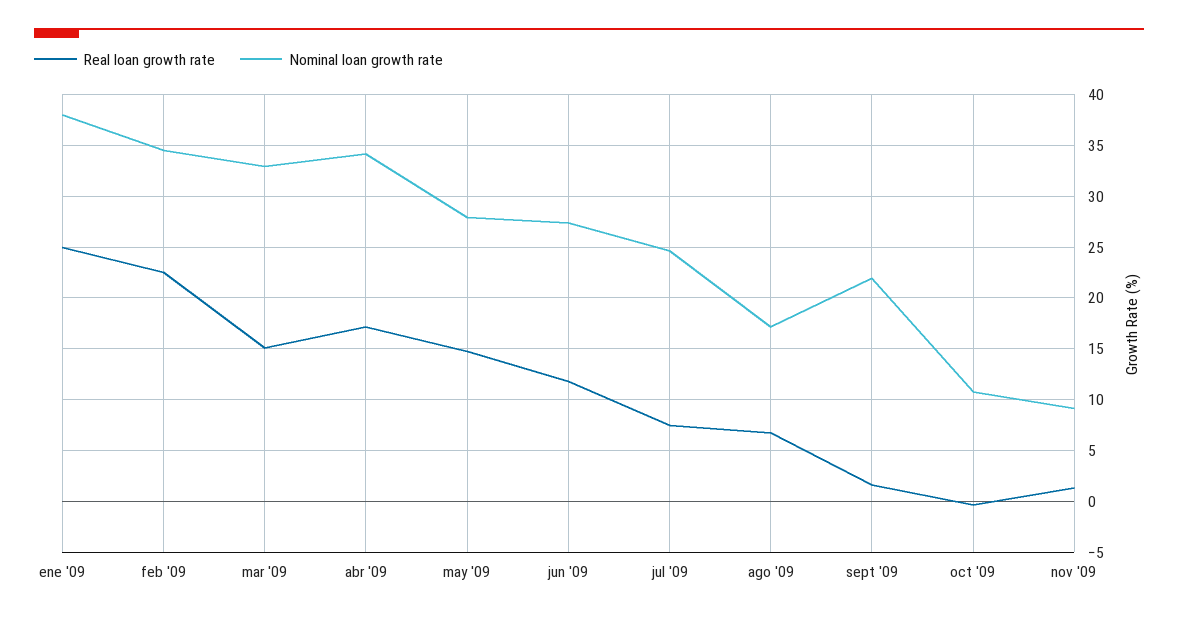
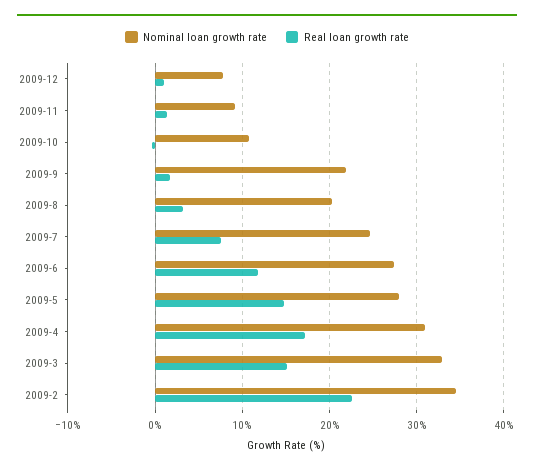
Real loan growth rate, ene '09: 25 -> none
Nominal loan growth rate, ene '09: 38 -> none
Nominal loan growth rate, abr '09: 34 -> 31
Real loan growth rate, ago '09: 7 -> 3
Nominal loan growth rate, ago '09: 17 -> 20
Nominal loan growth rate, 2009-12: none -> 8
Real loan growth rate, 2009-12: none -> 1

